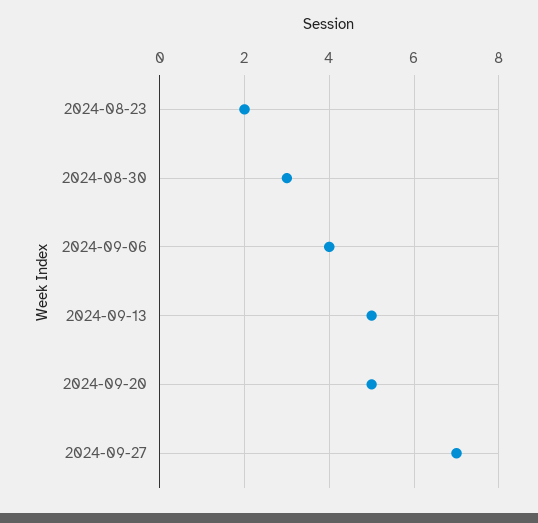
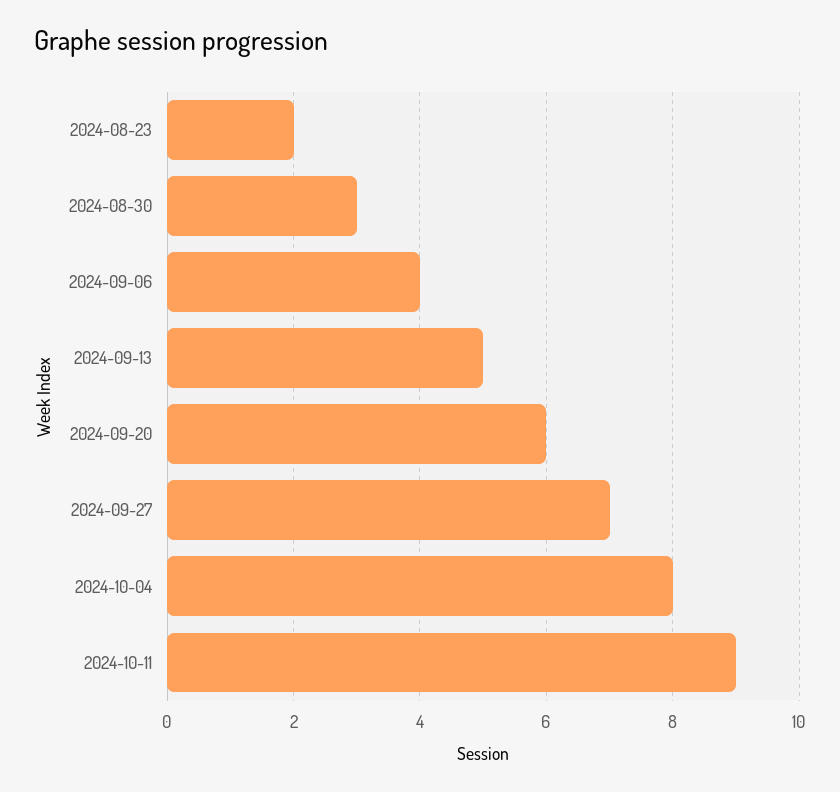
2024-09-20: 5 -> 6
2024-10-04: none -> 8
2024-10-11: none -> 9

